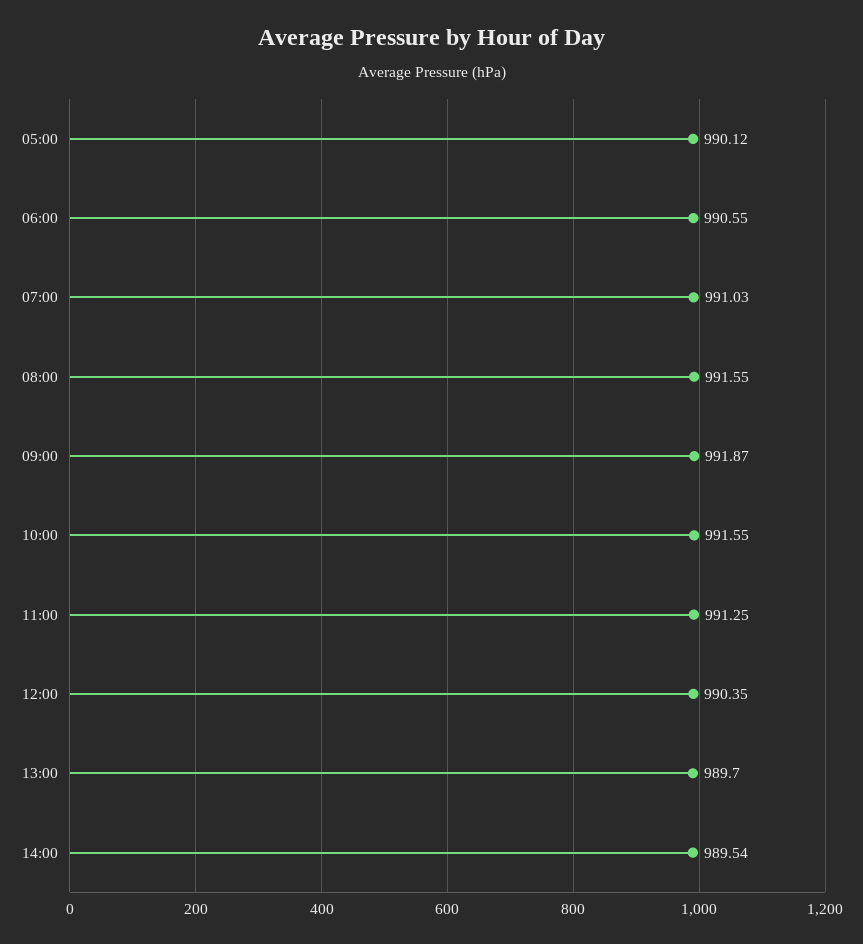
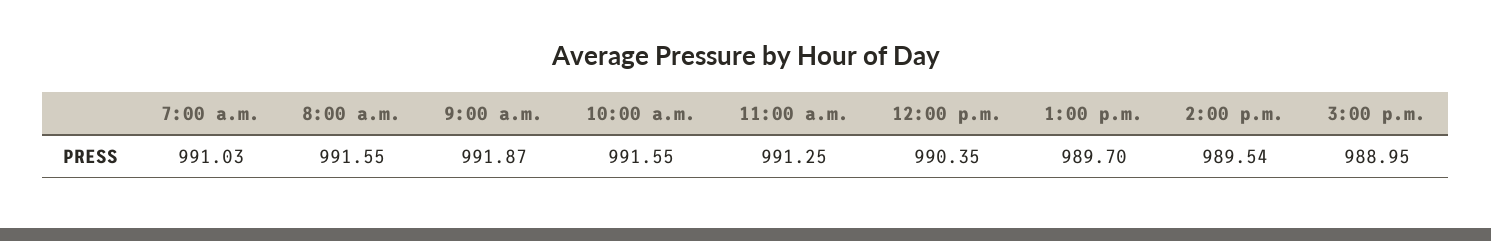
05:00: 990.12 -> none
06:00: 990.55 -> none
3:00 p.m.: none -> 988.95

